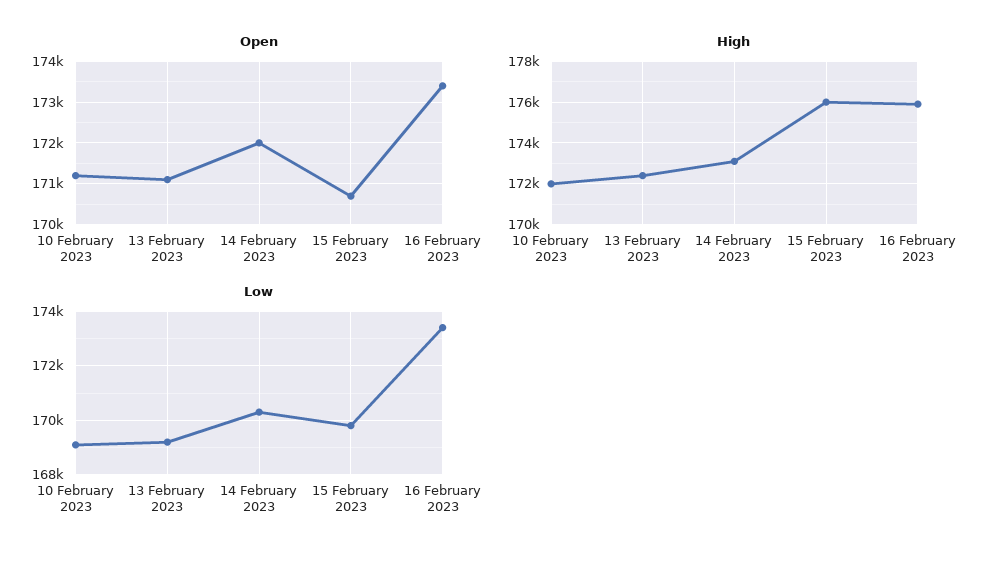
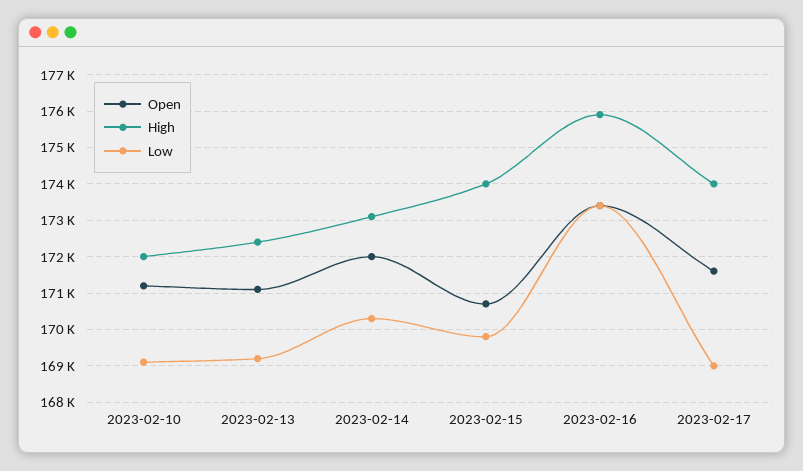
High, 15 February 2023: 176000 -> 174000
Open, 2023-02-17: none -> 171600
High, 2023-02-17: none -> 174000
Low, 2023-02-17: none -> 169000

